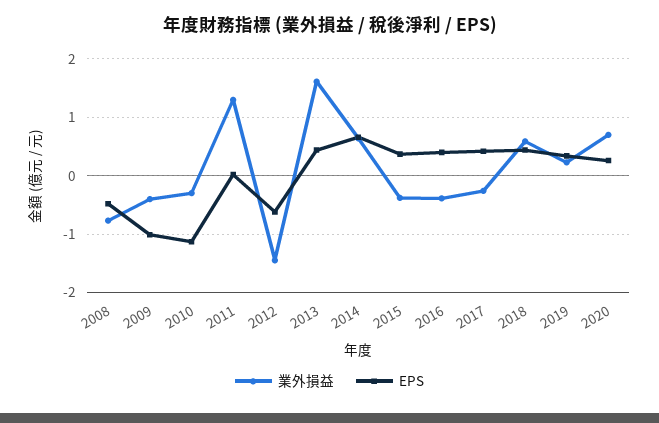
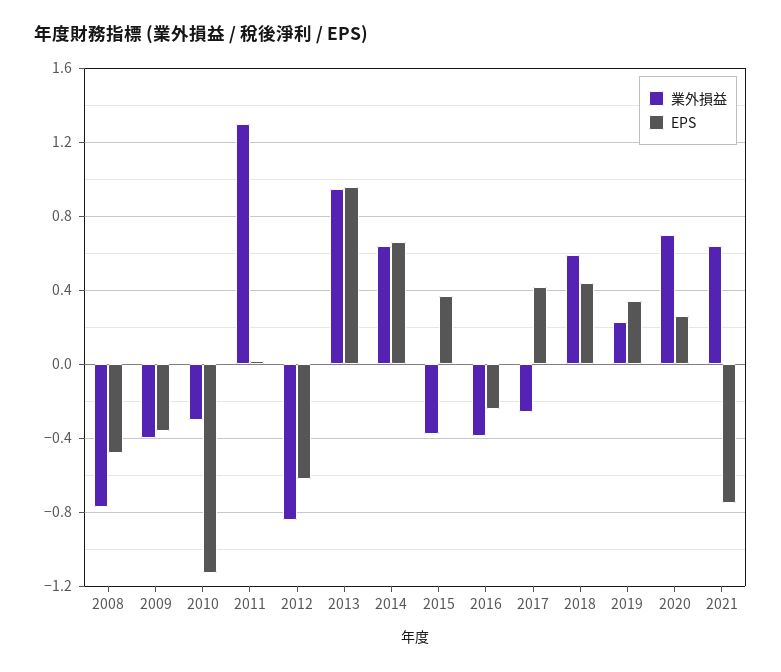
EPS, 2009: -1 -> -0.35
業外損益, 2012: -1.4 -> -0.85
業外損益, 2013: 1.6 -> 0.95
EPS, 2013: 0.4 -> 0.95
EPS, 2016: 0.4 -> -0.25
業外損益, 2021: none -> 0.65
EPS, 2021: none -> -0.75

